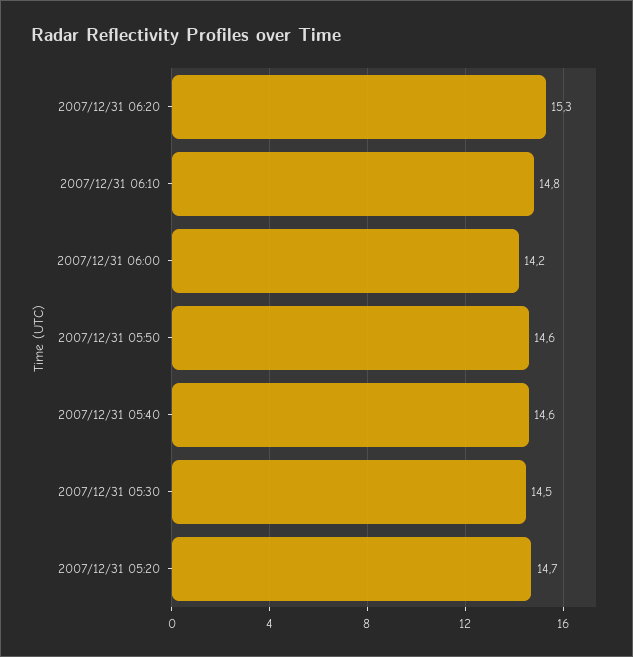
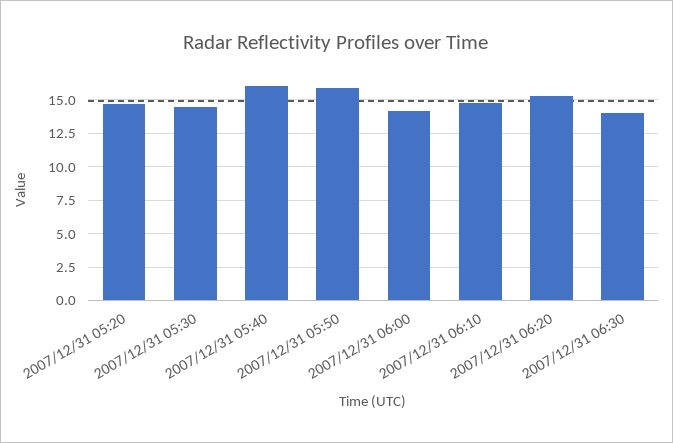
2007/12/31 05:50: 14.6 -> 16
2007/12/31 05:40: 14.6 -> 16
2007/12/31 06:30: none -> 14

